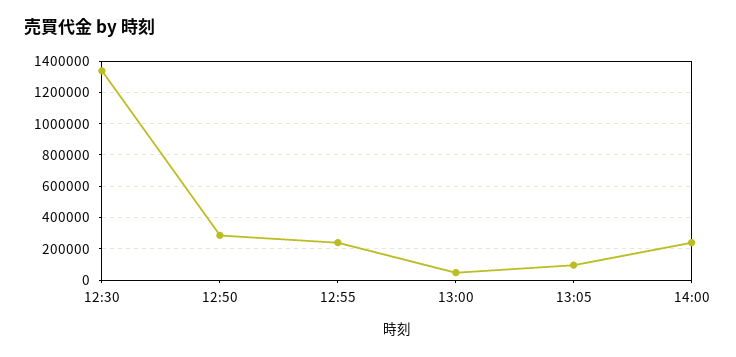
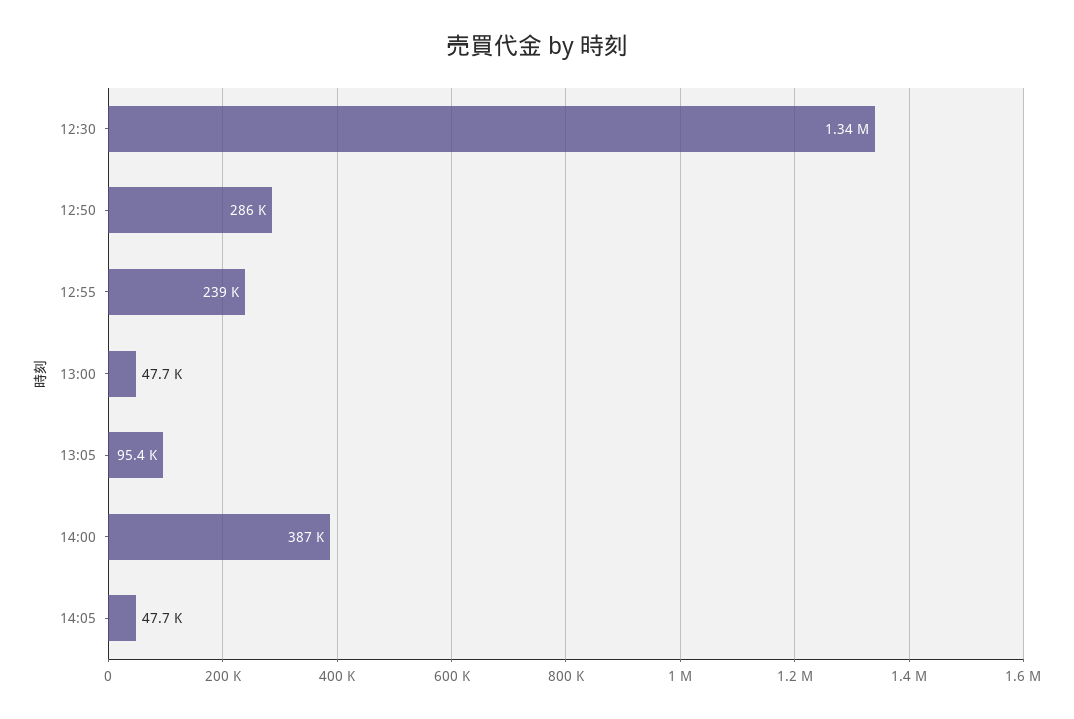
14:00: 250000 -> 387000
14:05: none -> 47700

